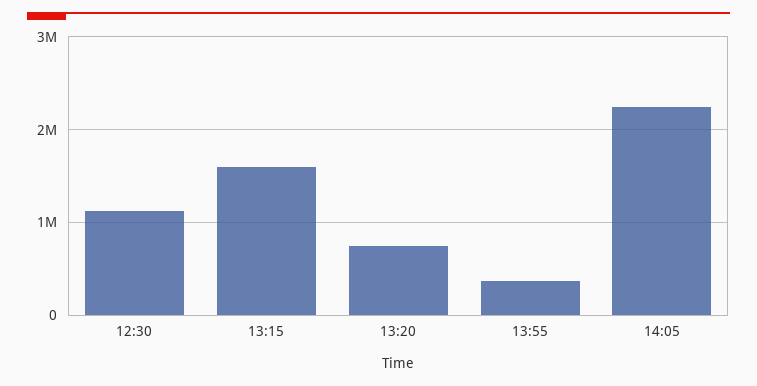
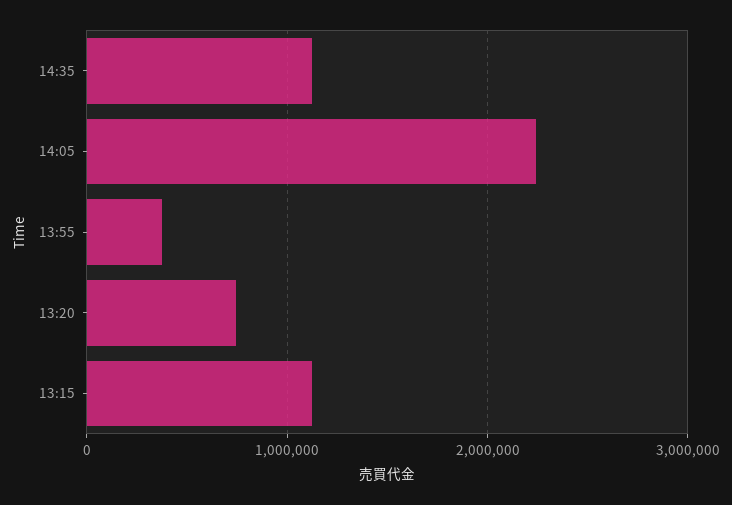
12:30: 1100000 -> none
13:15: 1600000 -> 1100000
14:35: none -> 1100000

